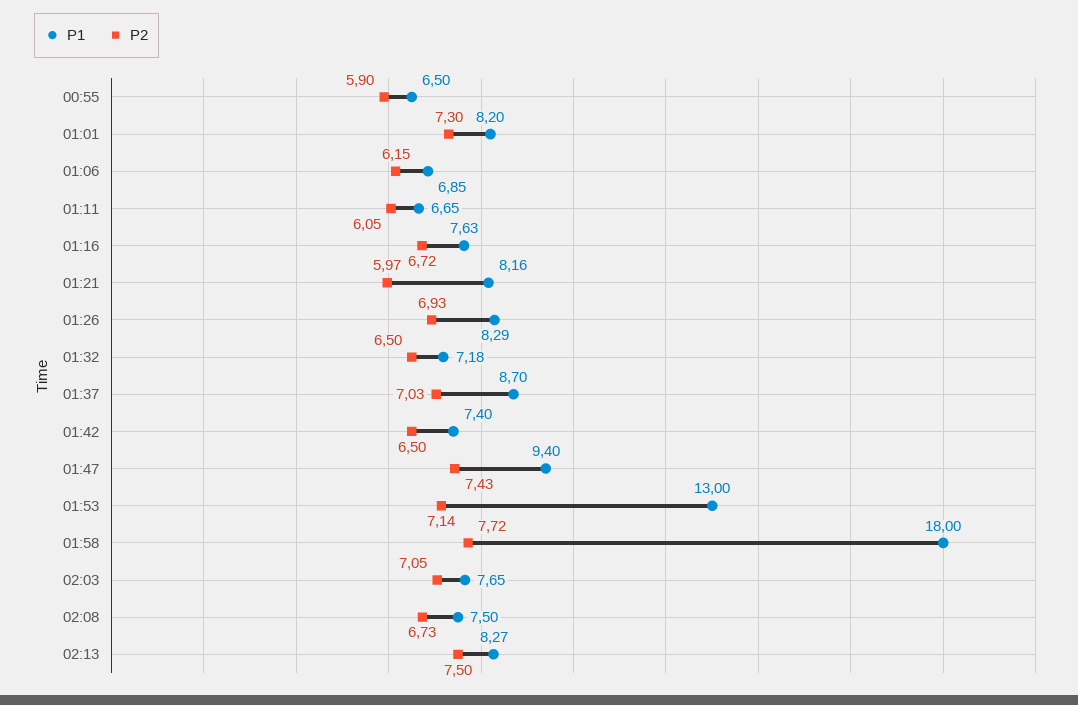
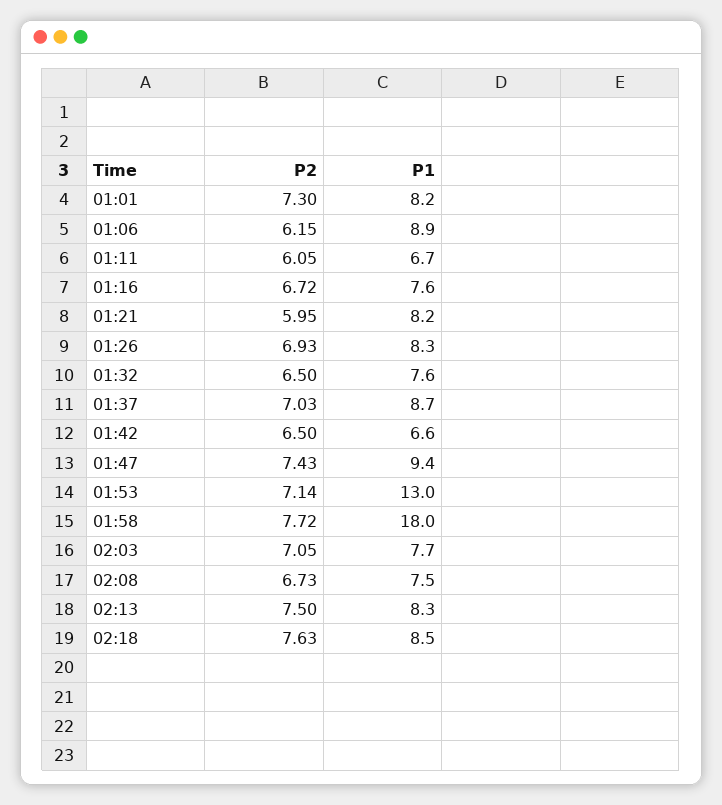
P1, 00:55: 6.5 -> none
P2, 00:55: 5.9 -> none
P1, 01:06: 6.85 -> 8.9
P2, 01:21: 5.97 -> 5.95
P1, 01:32: 7.18 -> 7.6
P1, 01:42: 7.4 -> 6.6
P2, 02:18: none -> 7.63
P1, 02:18: none -> 8.5

